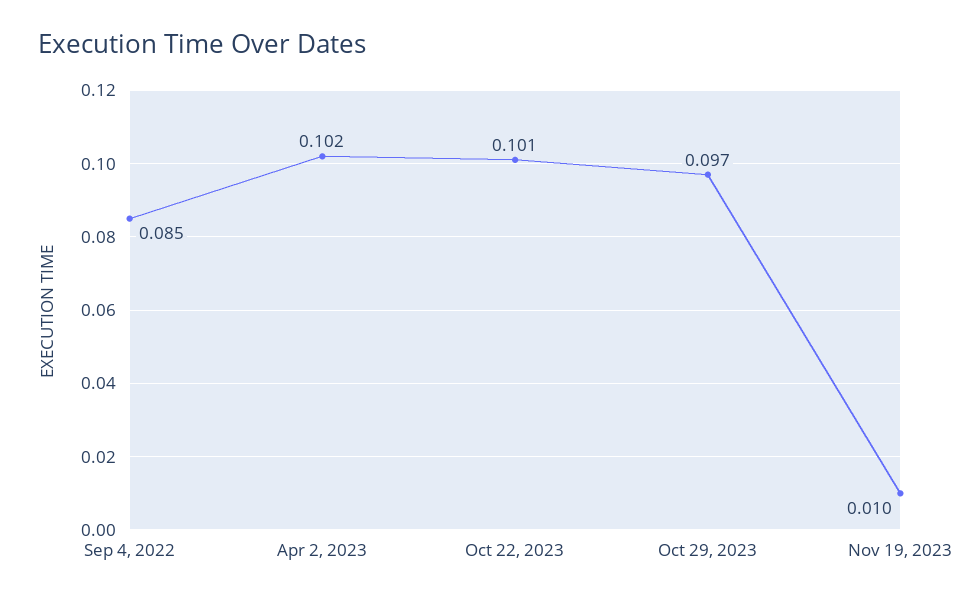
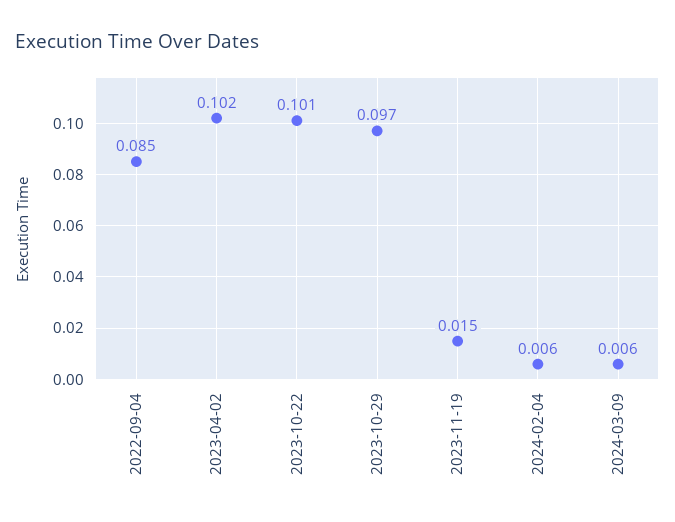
Nov 19, 2023: 0.01 -> 0.015
2024-02-04: none -> 0.006
2024-03-09: none -> 0.006

